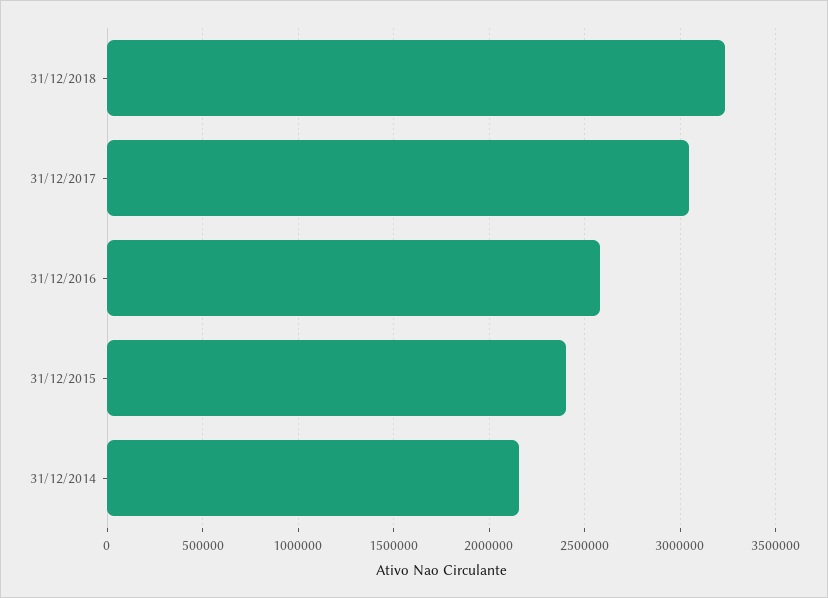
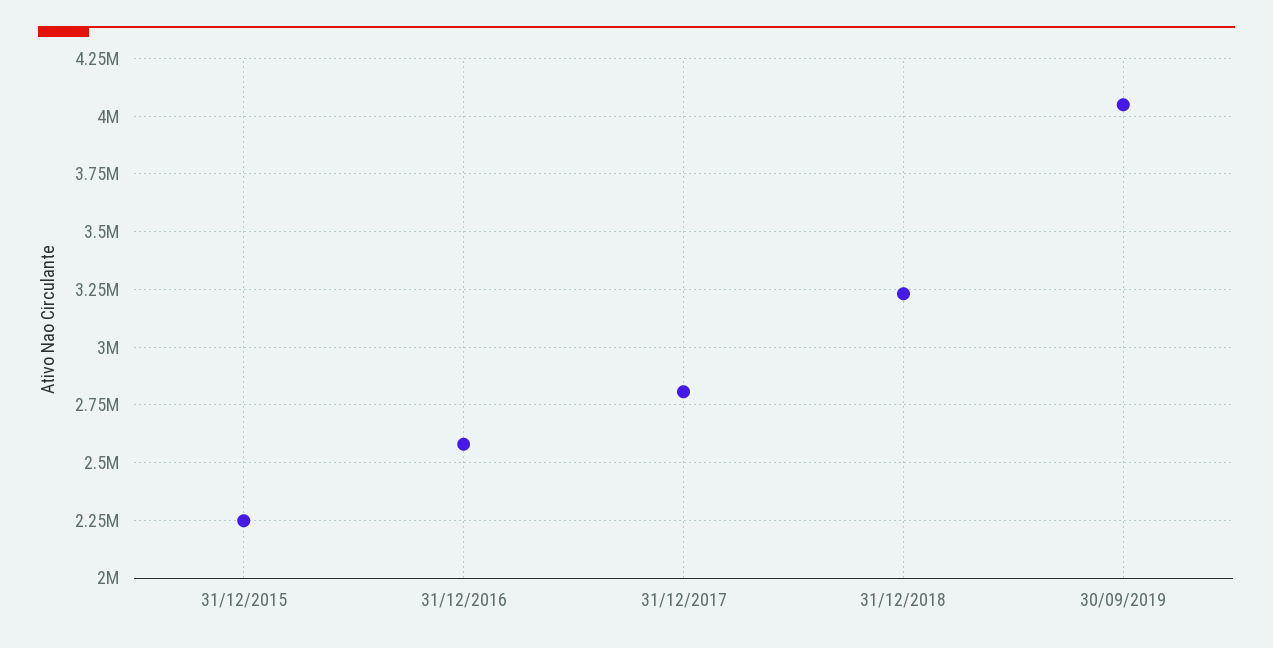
31/12/2017: 3050000 -> 2800000
31/12/2015: 2400000 -> 2250000
31/12/2014: 2150000 -> none
30/09/2019: none -> 4050000

